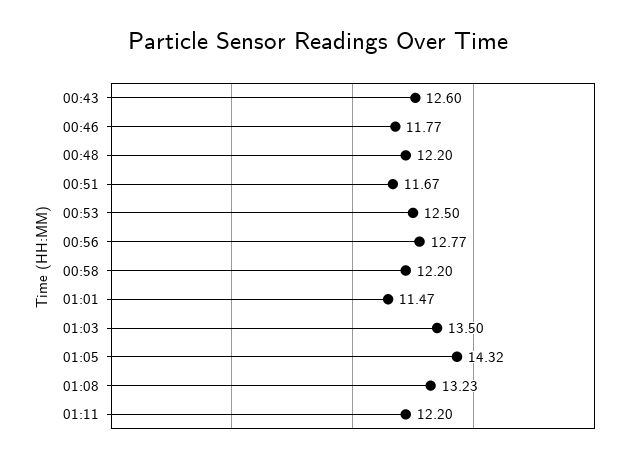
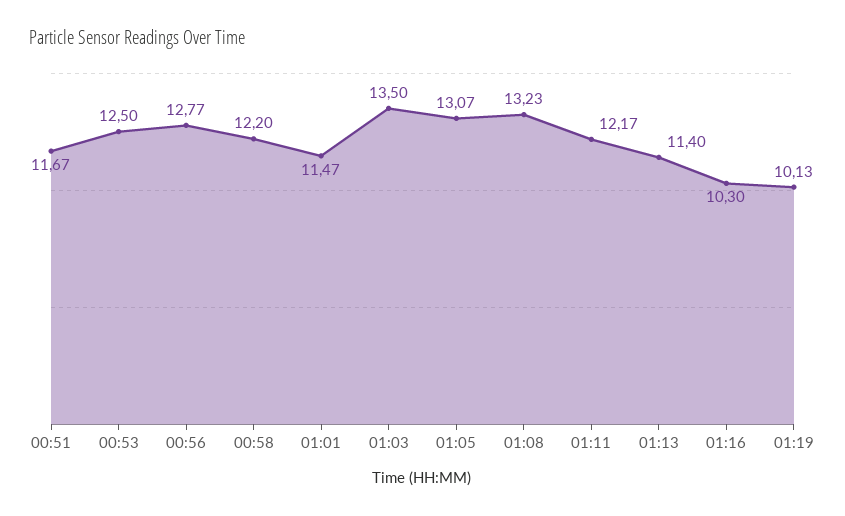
00:43: 12.6 -> none
00:46: 11.77 -> none
00:48: 12.2 -> none
01:05: 14.32 -> 13.07
01:11: 12.2 -> 12.17
01:13: none -> 11.4
01:16: none -> 10.3
01:19: none -> 10.13

